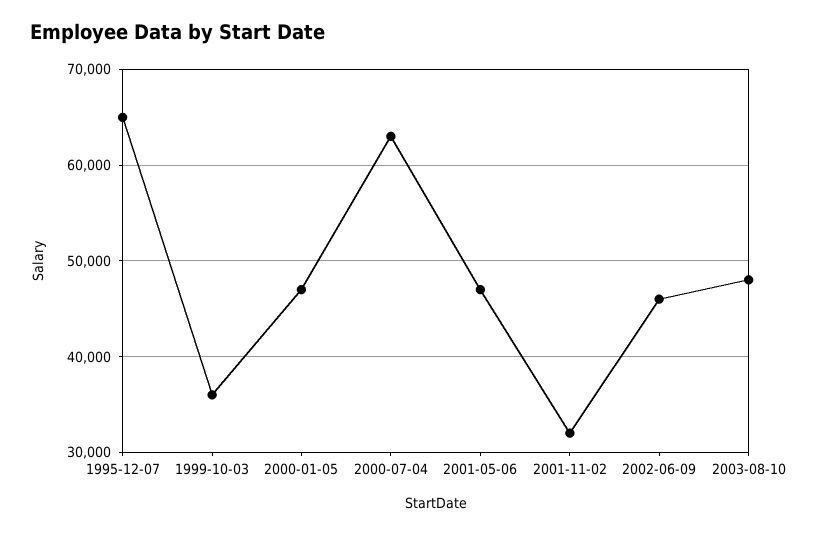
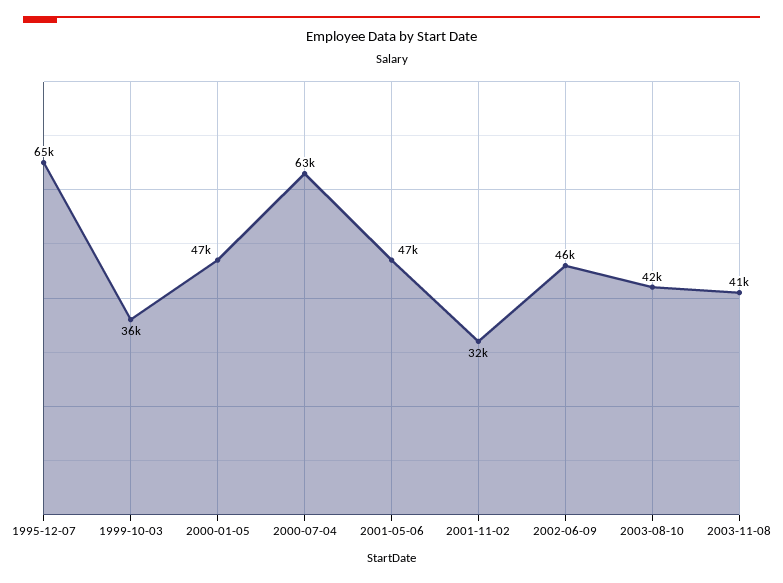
2003-08-10: 48000 -> 42000
2003-11-08: none -> 41000

